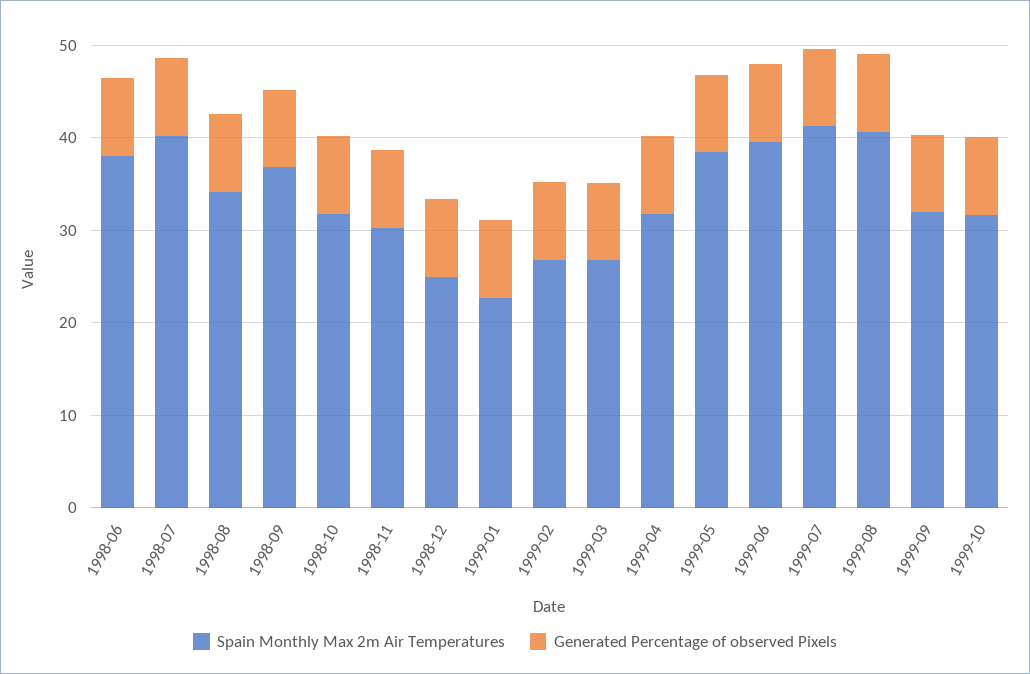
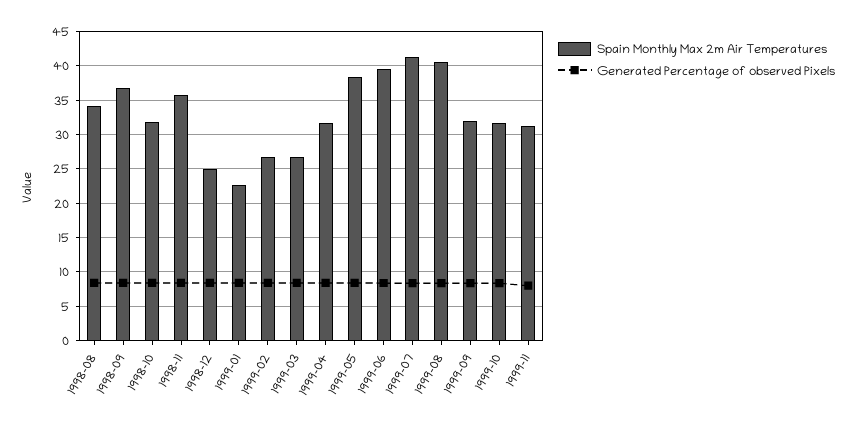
Spain Monthly Max 2m Air Temperatures, 1998-06: 38 -> none
Generated Percentage of observed Pixels, 1998-06: 8 -> none
Spain Monthly Max 2m Air Temperatures, 1998-07: 40 -> none
Generated Percentage of observed Pixels, 1998-07: 8 -> none
Spain Monthly Max 2m Air Temperatures, 1998-11: 30 -> 36
Spain Monthly Max 2m Air Temperatures, 1999-11: none -> 31
Generated Percentage of observed Pixels, 1999-11: none -> 8

